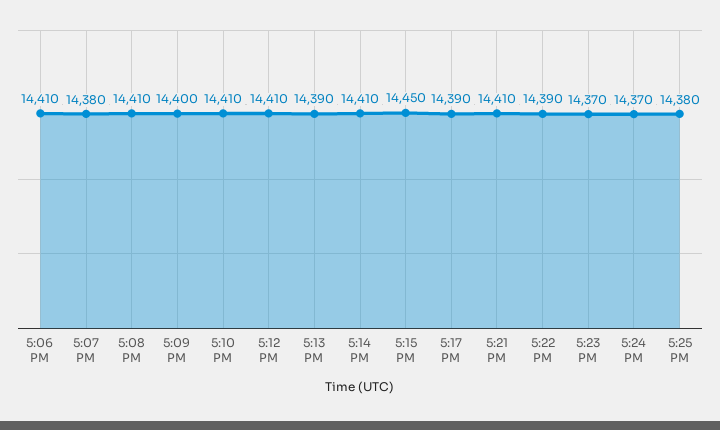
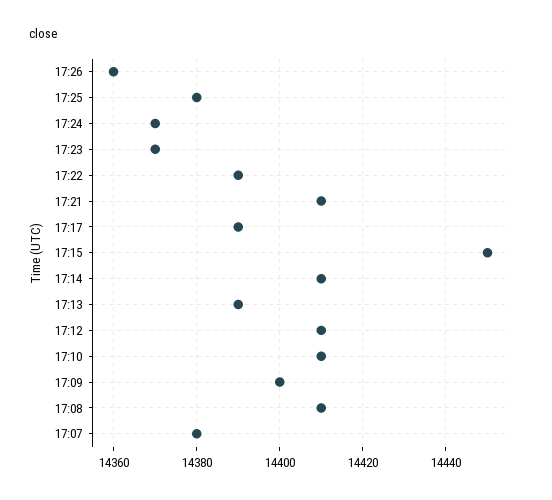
5:06 PM: 14410 -> none
17:26: none -> 14360

